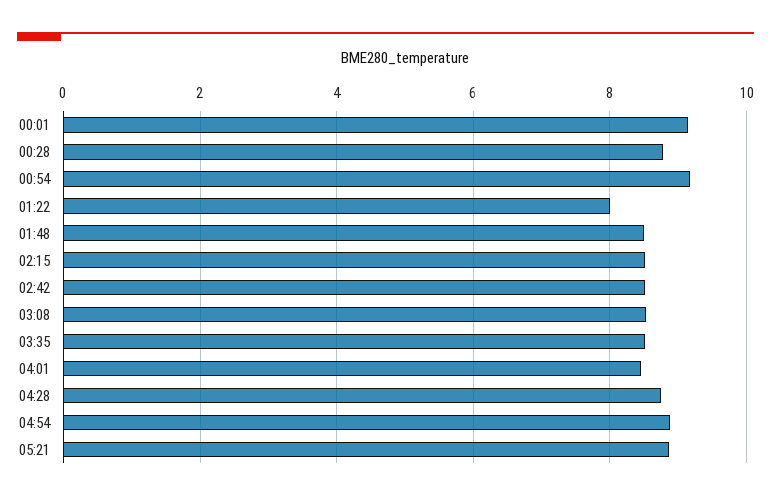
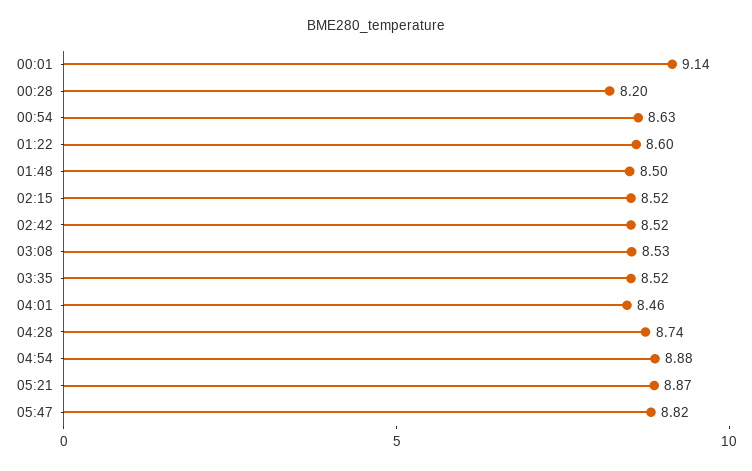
00:28: 8.8 -> 8.2
00:54: 9.2 -> 8.63
01:22: 8 -> 8.6
05:47: none -> 8.82

